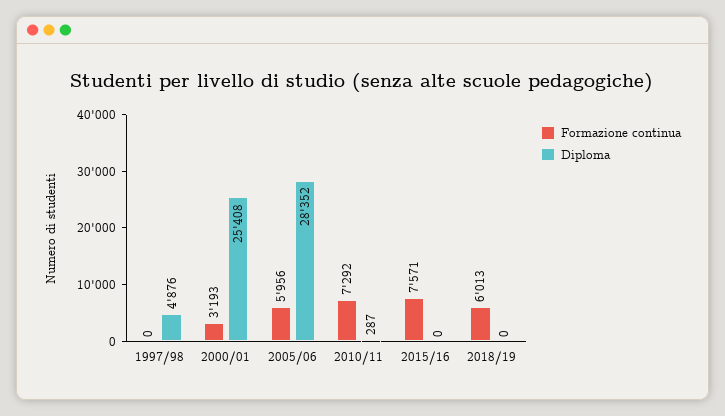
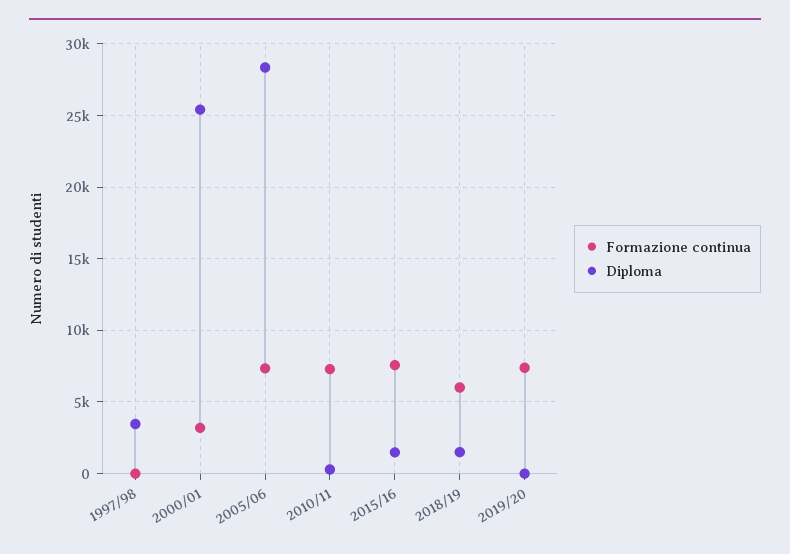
Diploma, 1997/98: 4876 -> 3500
Formazione continua, 2005/06: 5956 -> 7500
Diploma, 2015/16: 0 -> 1500
Diploma, 2018/19: 0 -> 1500
Formazione continua, 2019/20: none -> 7500
Diploma, 2019/20: none -> 0

